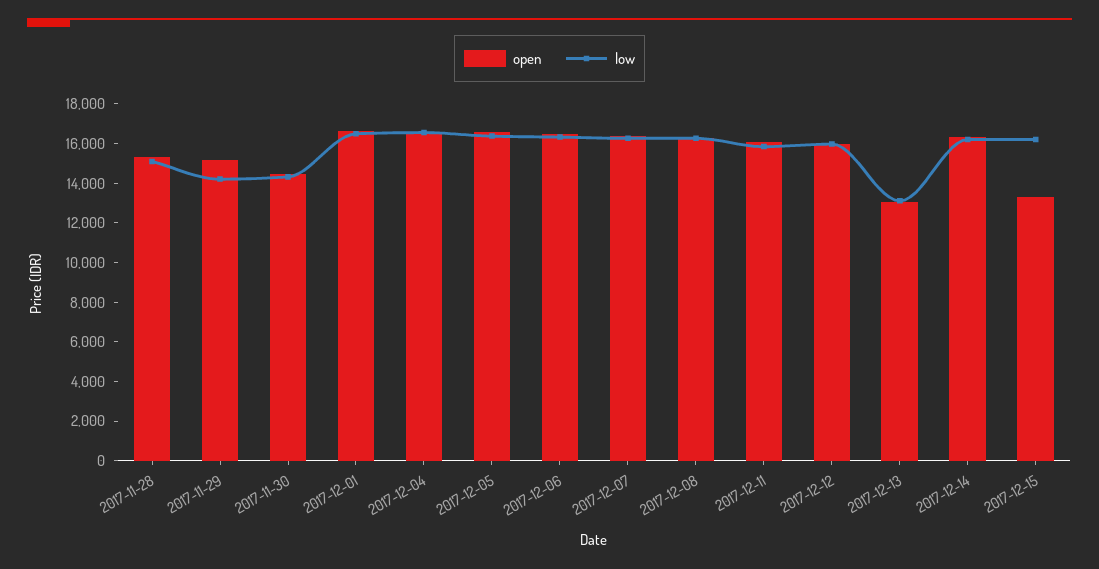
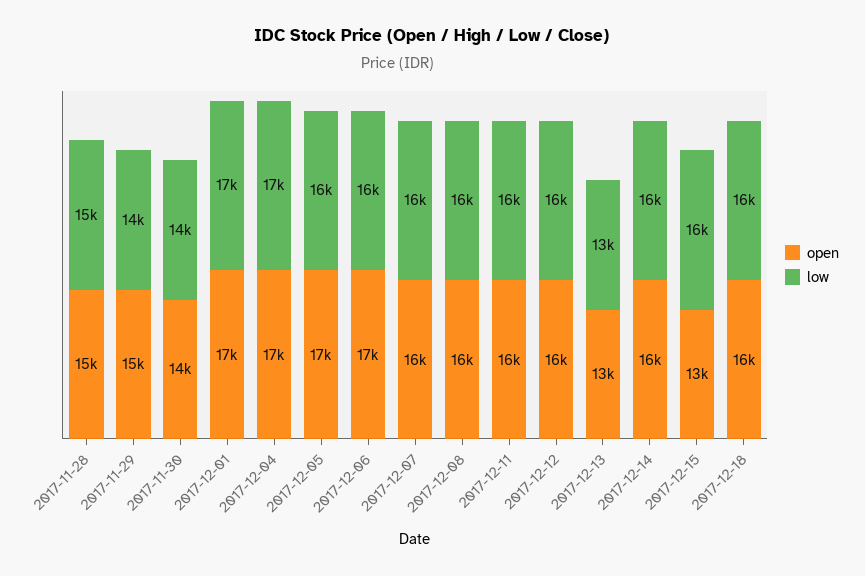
open, 2017-12-18: none -> 16000
low, 2017-12-18: none -> 16000

